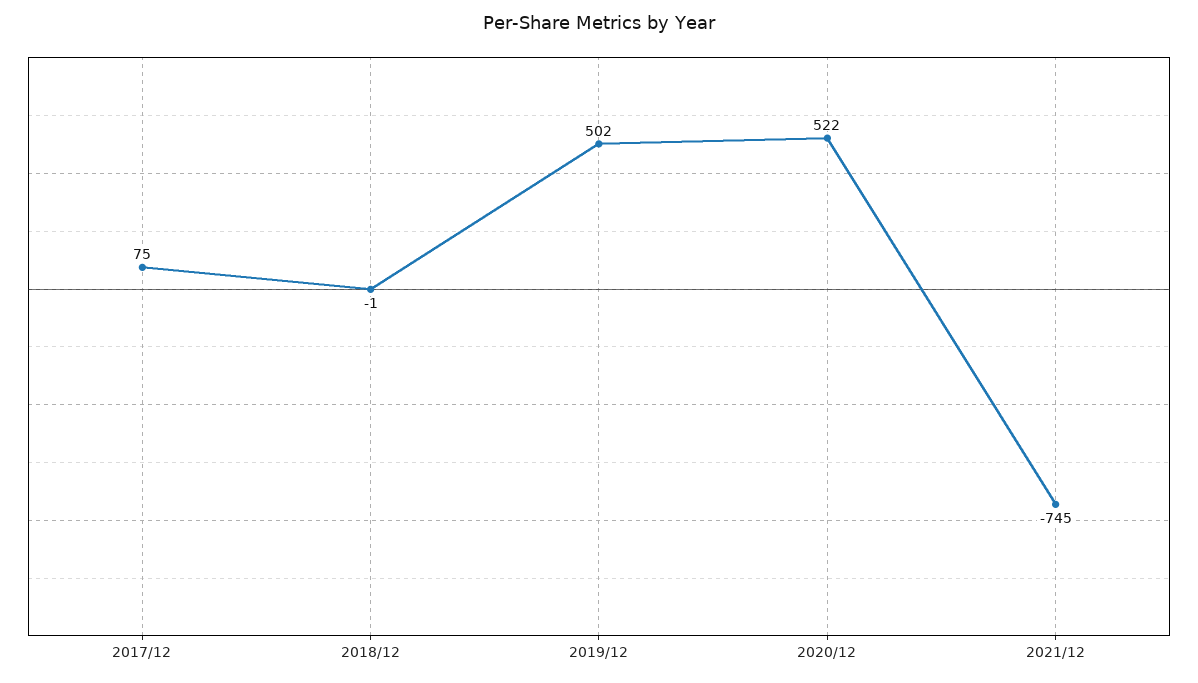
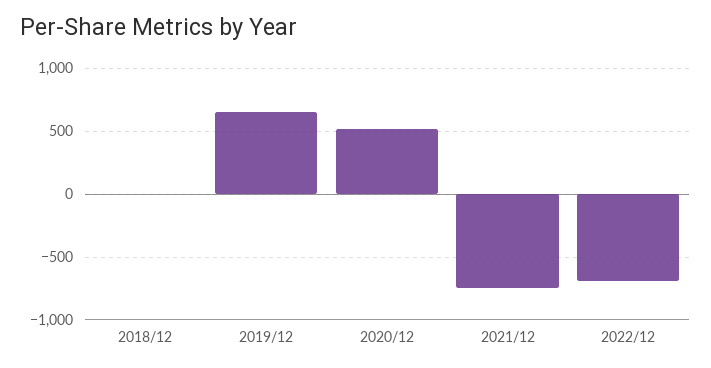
2017/12: 75 -> none
2019/12: 502 -> 650
2022/12: none -> -700

